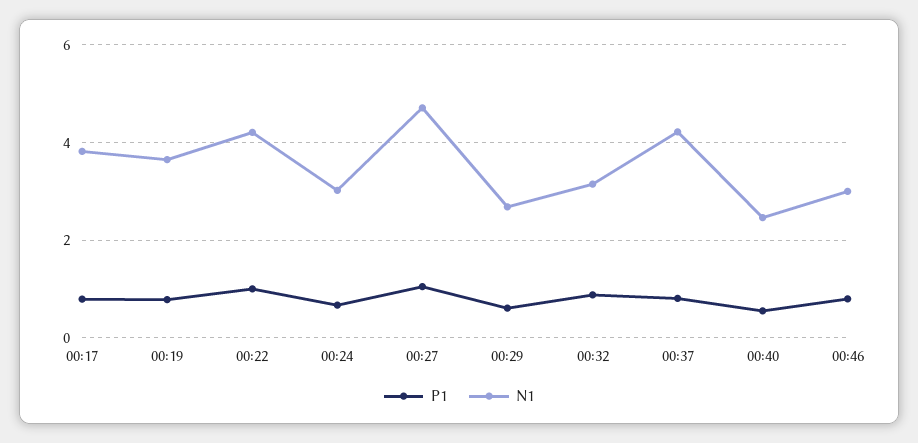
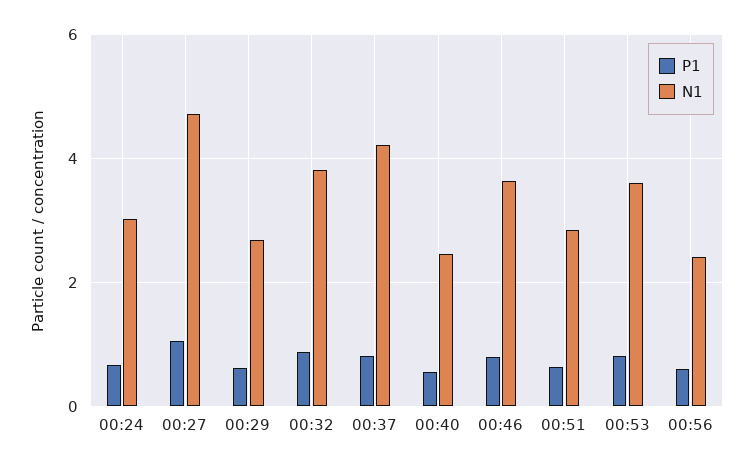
P1, 00:17: 0.8 -> none
N1, 00:17: 3.8 -> none
P1, 00:19: 0.8 -> none
N1, 00:19: 3.6 -> none
P1, 00:22: 1 -> none
N1, 00:22: 4.2 -> none
N1, 00:32: 3.2 -> 3.8
N1, 00:46: 3 -> 3.6
P1, 00:51: none -> 0.6
N1, 00:51: none -> 2.8
P1, 00:53: none -> 0.8
N1, 00:53: none -> 3.6
P1, 00:56: none -> 0.6
N1, 00:56: none -> 2.4

